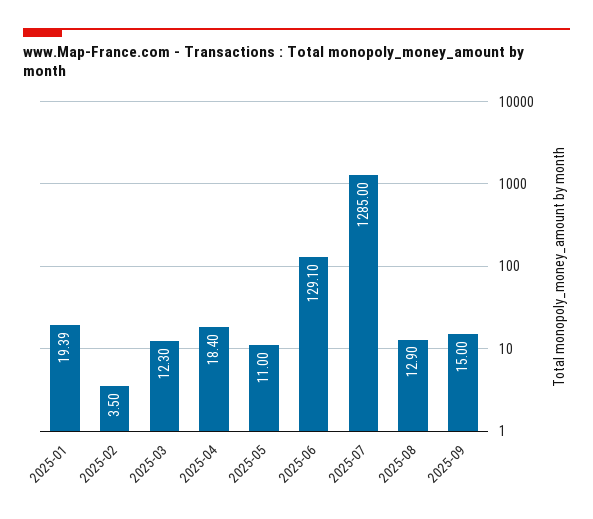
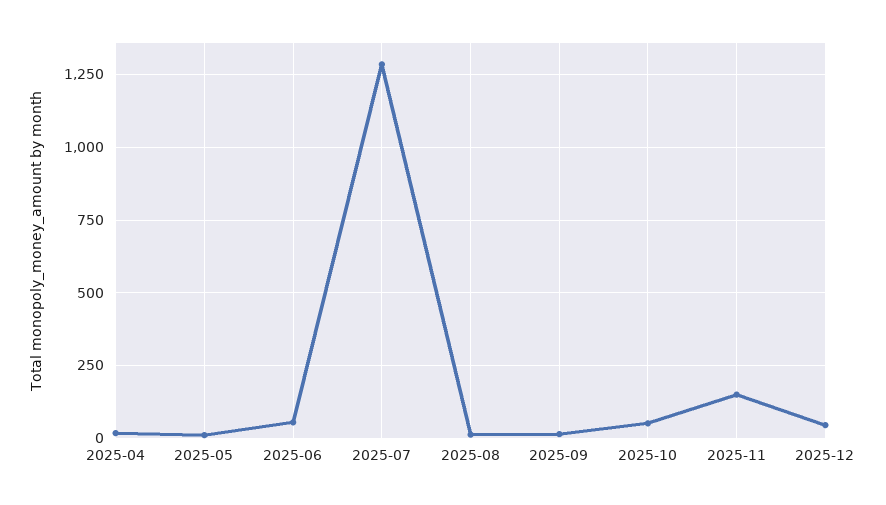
2025-01: 19.39 -> none
2025-02: 3.5 -> none
2025-03: 12.3 -> none
2025-06: 129.1 -> 50
2025-10: none -> 50
2025-11: none -> 150
2025-12: none -> 50

